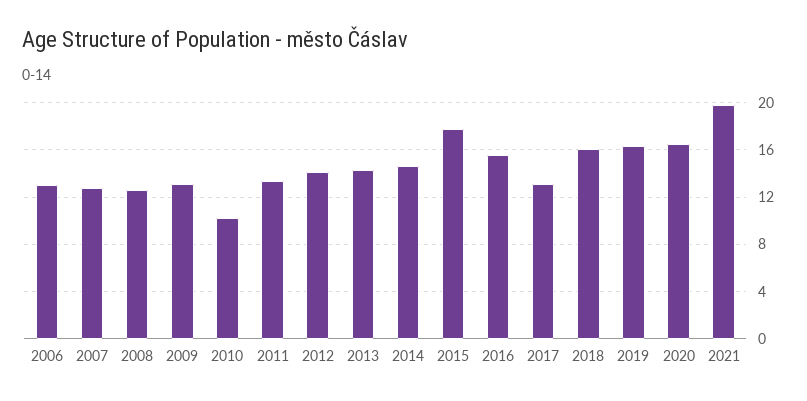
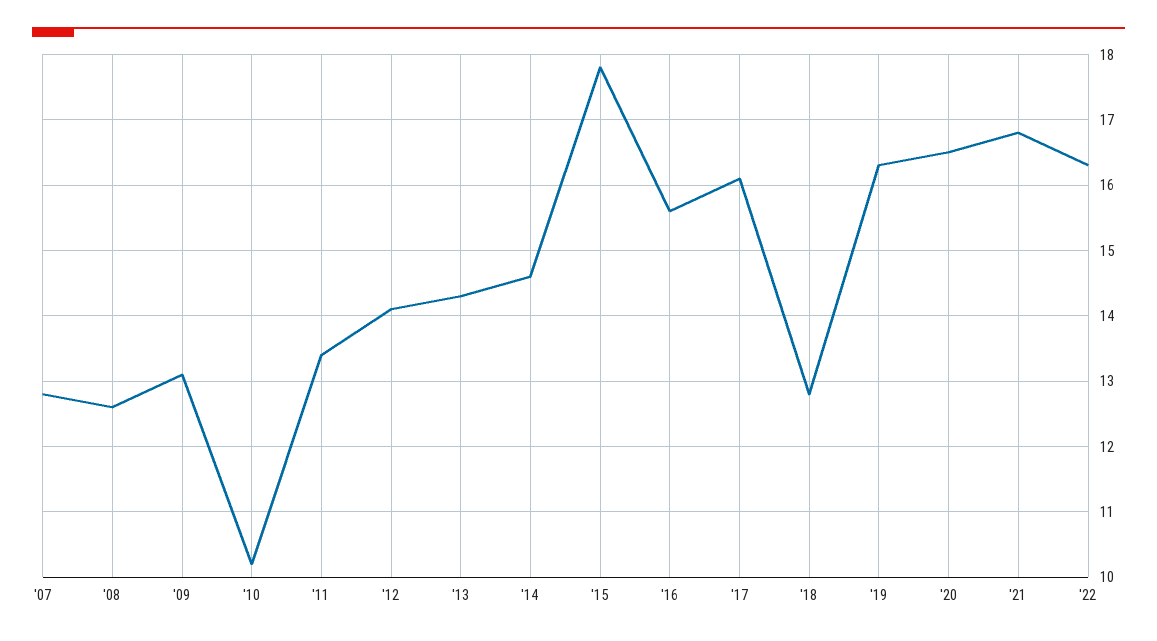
2006: 13 -> none
2017: 13 -> 16.1
2018: 16 -> 12.8
2021: 20 -> 16.8
'22: none -> 16.3

